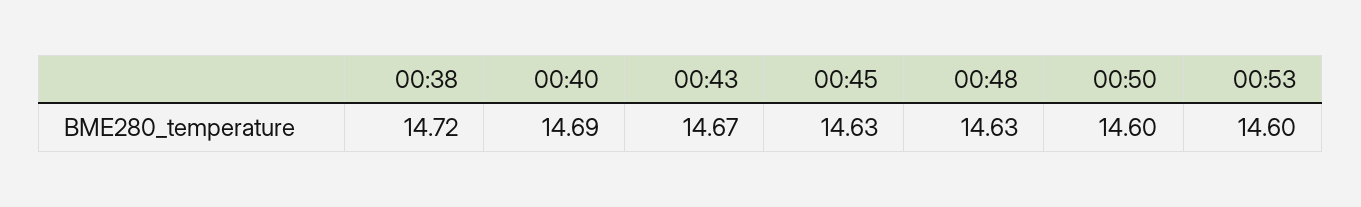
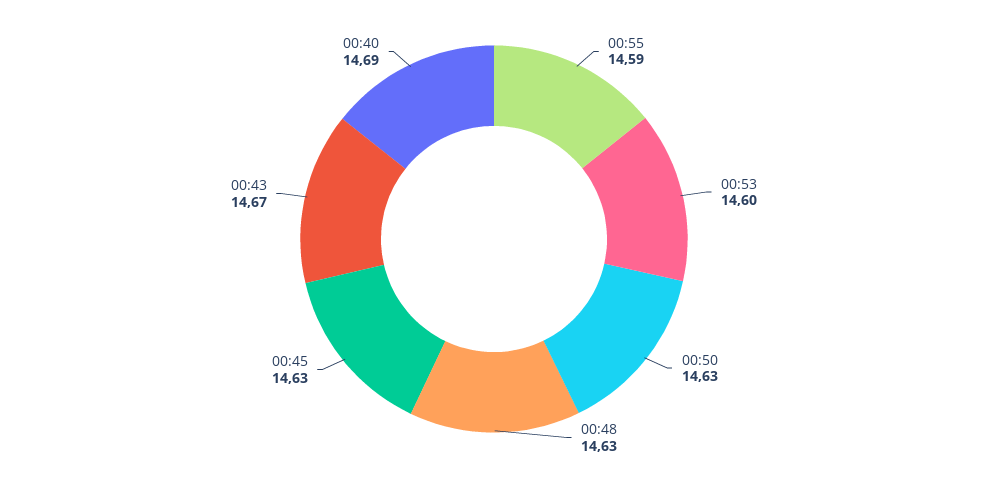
00:38: 14.72 -> none
00:50: 14.6 -> 14.63
00:55: none -> 14.59

